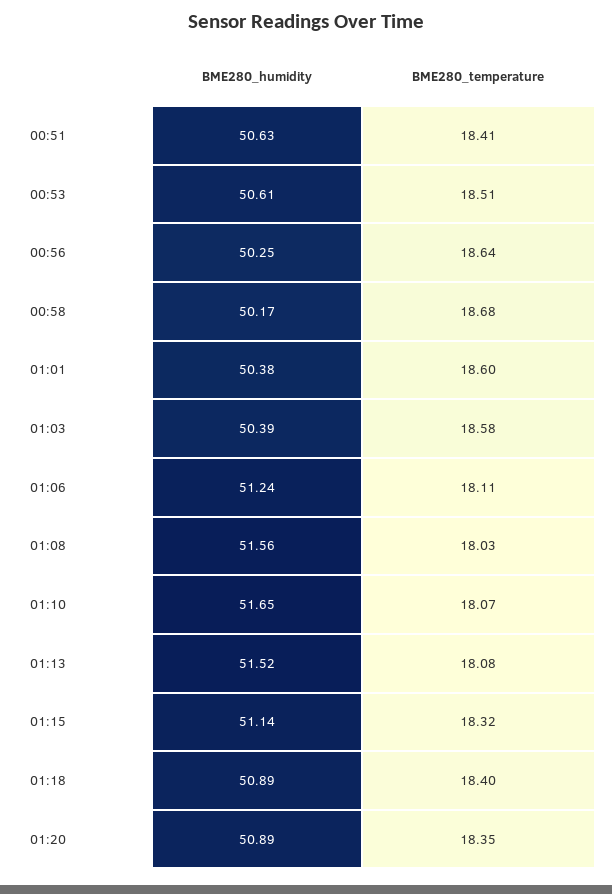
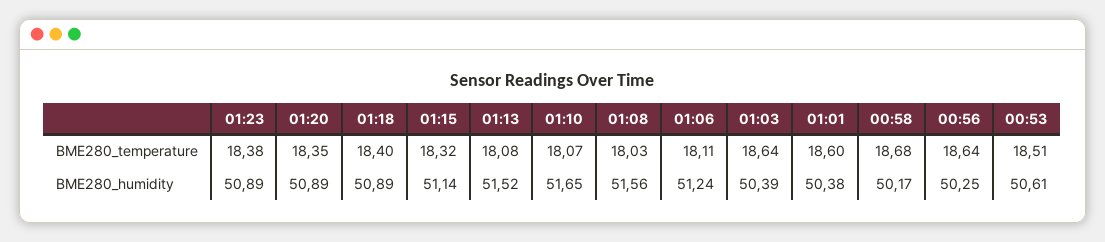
BME280_humidity, 00:51: 50.63 -> none
BME280_temperature, 00:51: 18.41 -> none
BME280_temperature, 01:03: 18.58 -> 18.64
BME280_temperature, 01:23: none -> 18.38
BME280_humidity, 01:23: none -> 50.89

